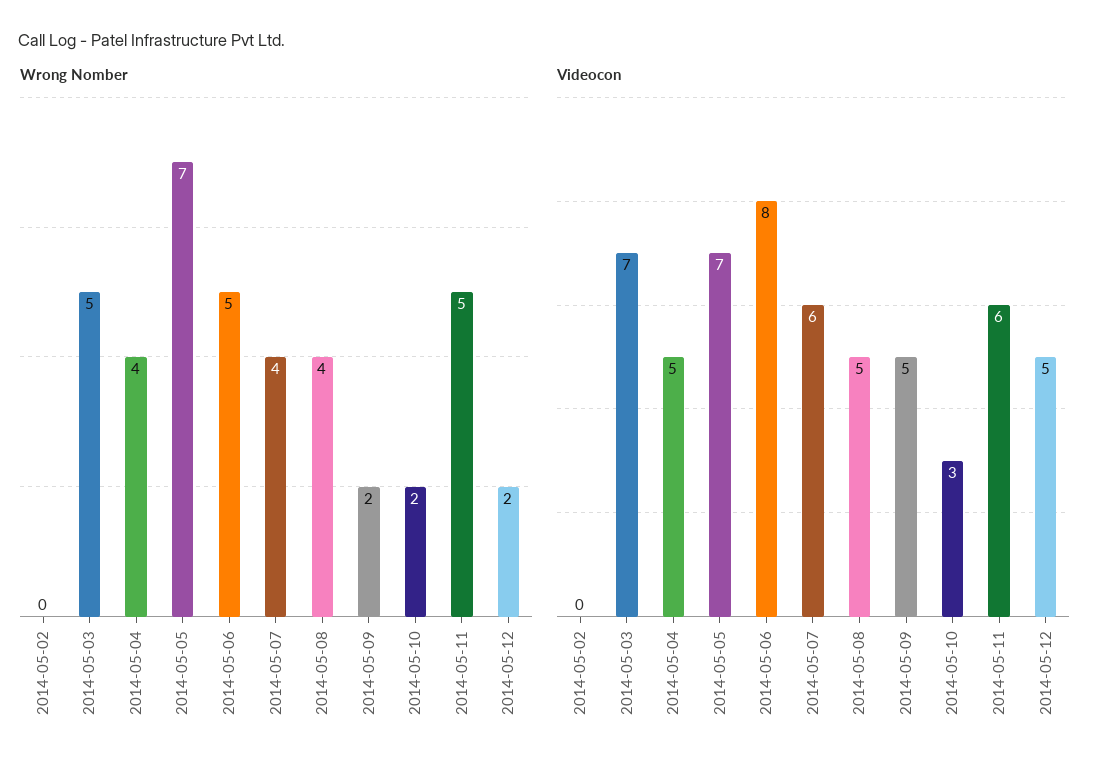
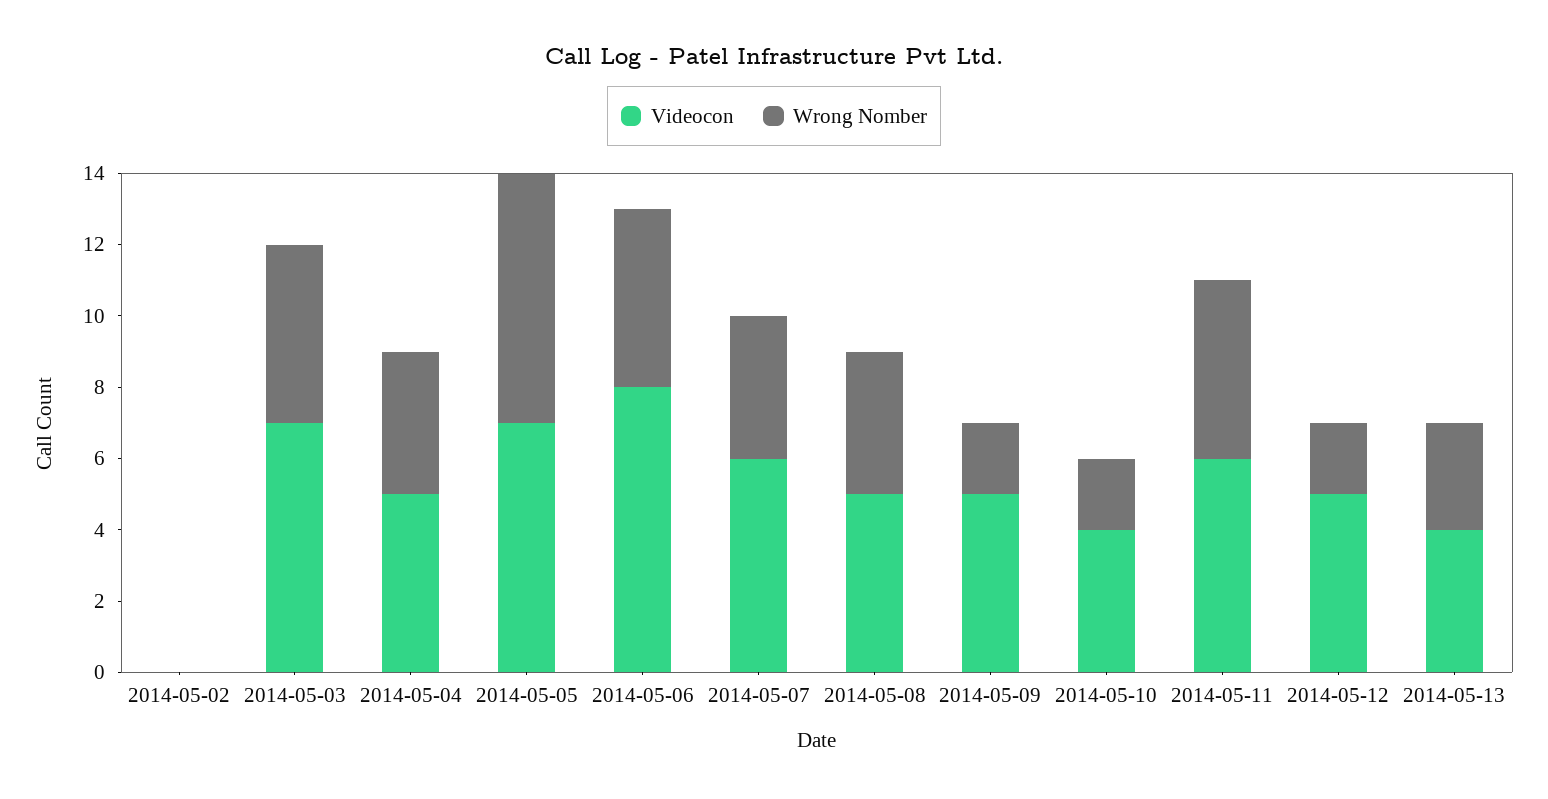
Videocon, 2014-05-10: 3 -> 4
Videocon, 2014-05-13: none -> 4
Wrong Nomber, 2014-05-13: none -> 3

